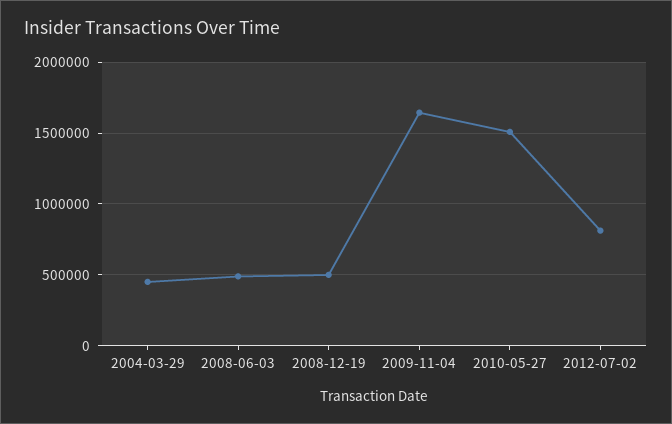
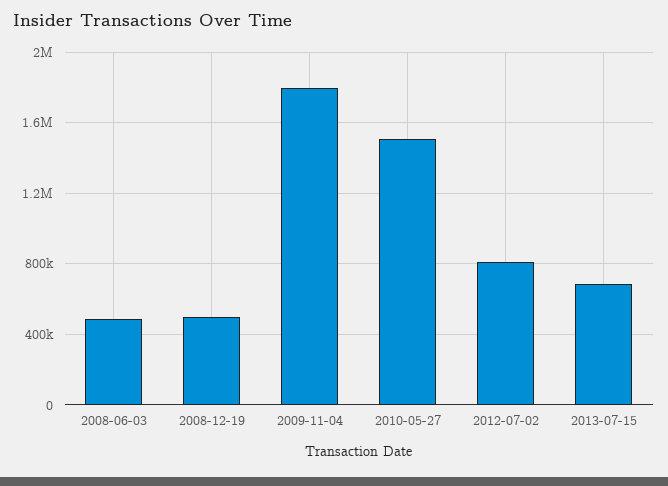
2004-03-29: 450000 -> none
2009-11-04: 1650000 -> 1800000
2013-07-15: none -> 700000

